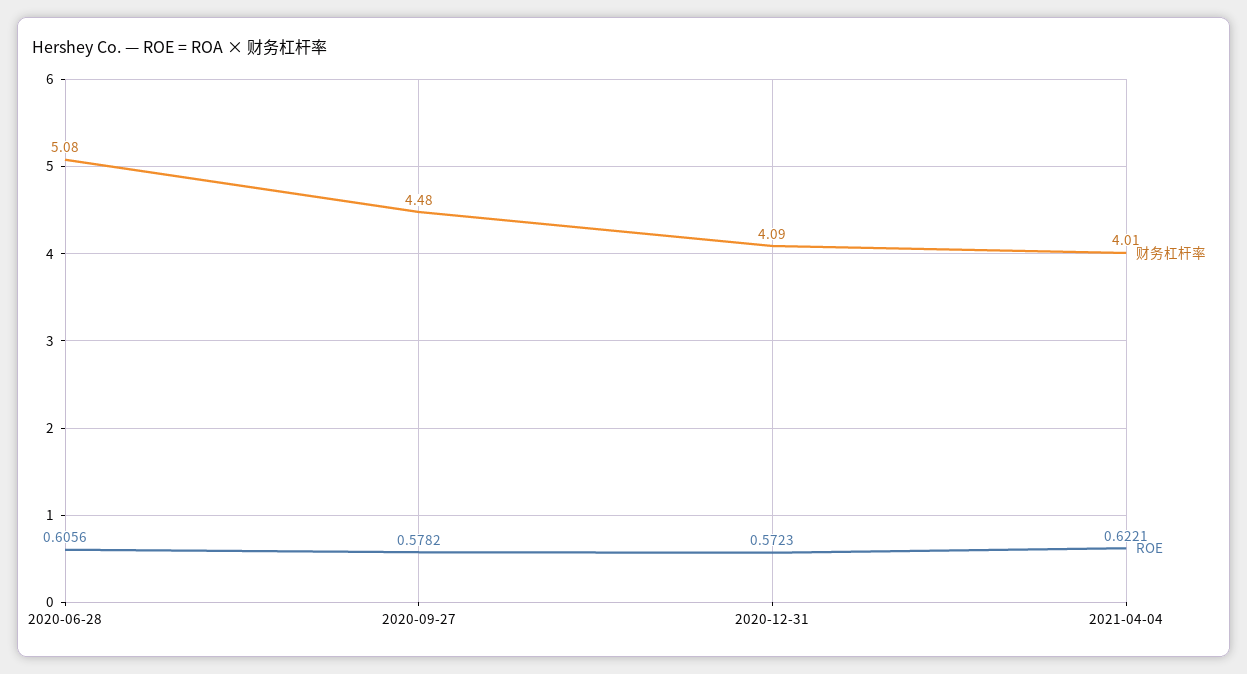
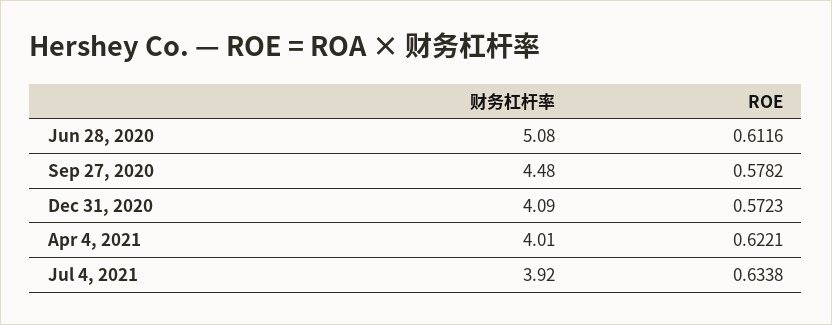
ROE, 2020-06-28: 0.6056 -> 0.6116
财务杠杆率, Jul 4, 2021: none -> 3.92
ROE, Jul 4, 2021: none -> 0.6338

